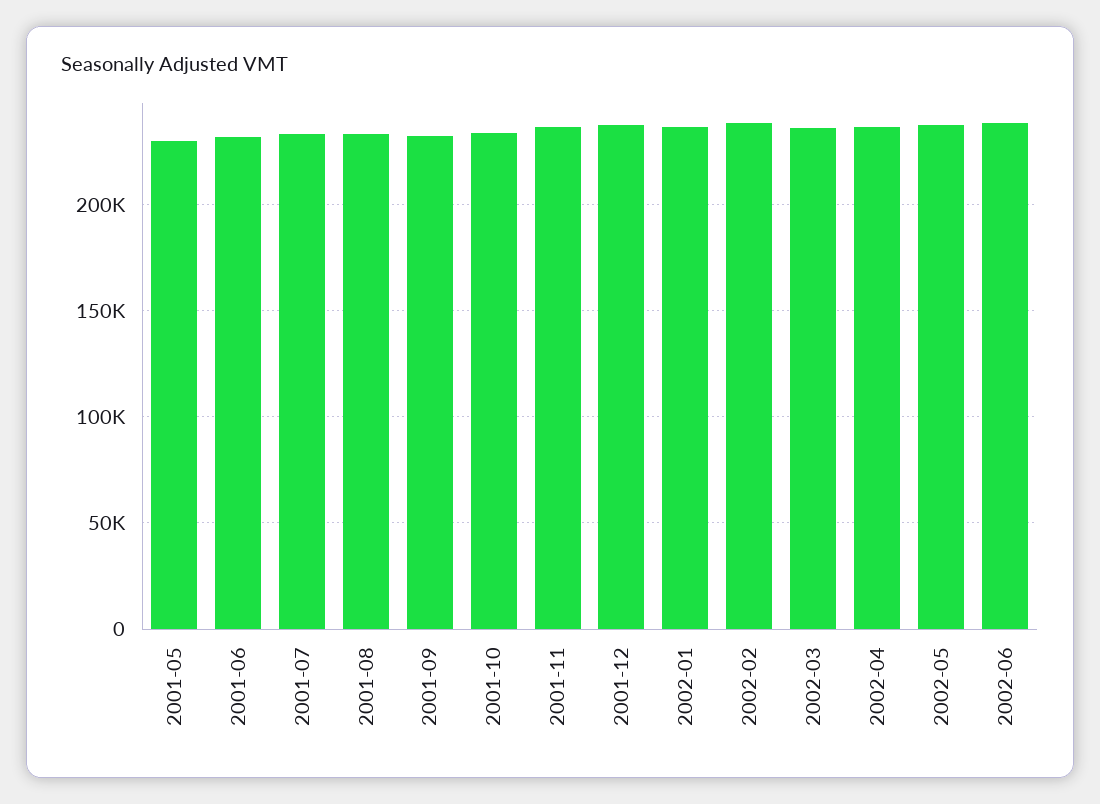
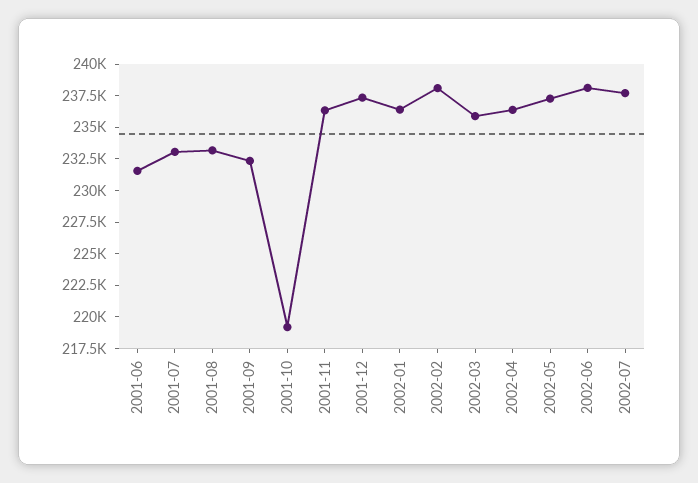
2001-05: 230000 -> none
2001-10: 235000 -> 220000
2002-07: none -> 237500

